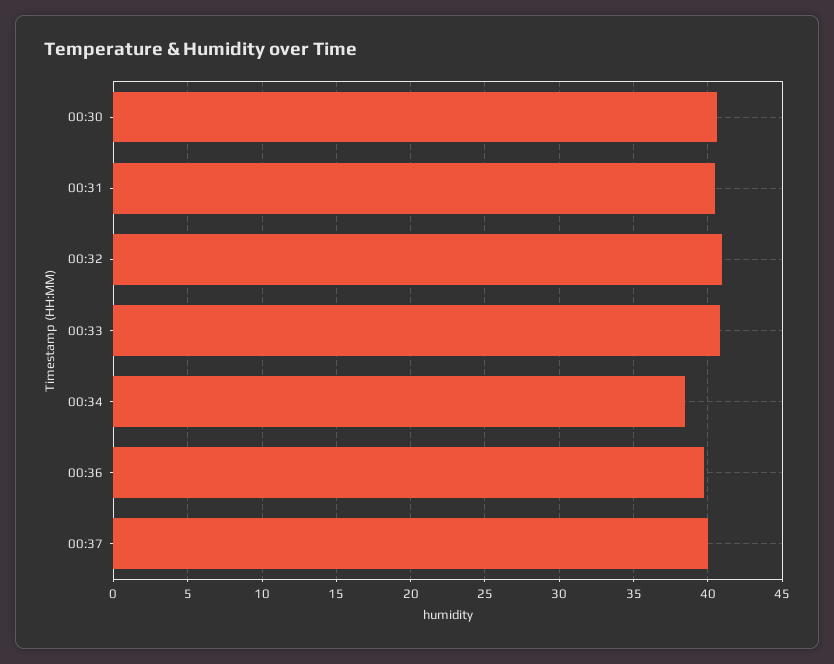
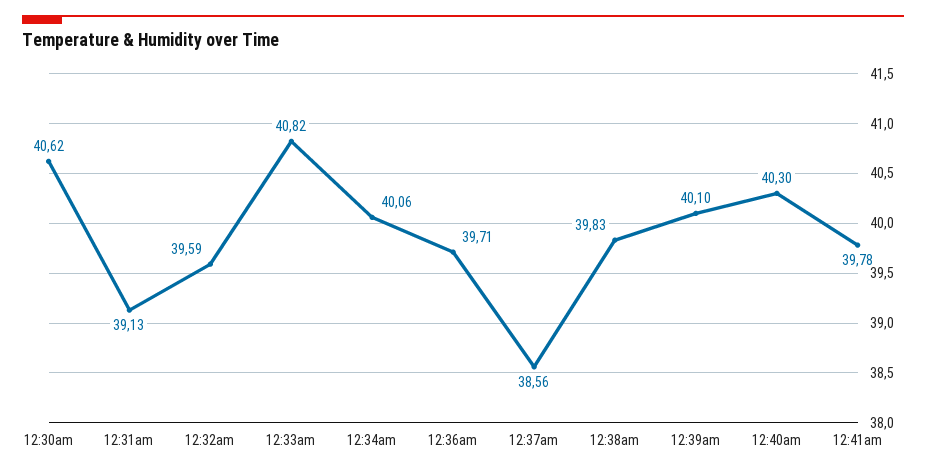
00:31: 40.5 -> 39.13
00:32: 41 -> 39.59
00:34: 38.5 -> 40.06
00:37: 40 -> 38.56
12:38am: none -> 39.83
12:39am: none -> 40.1
12:40am: none -> 40.3
12:41am: none -> 39.78

